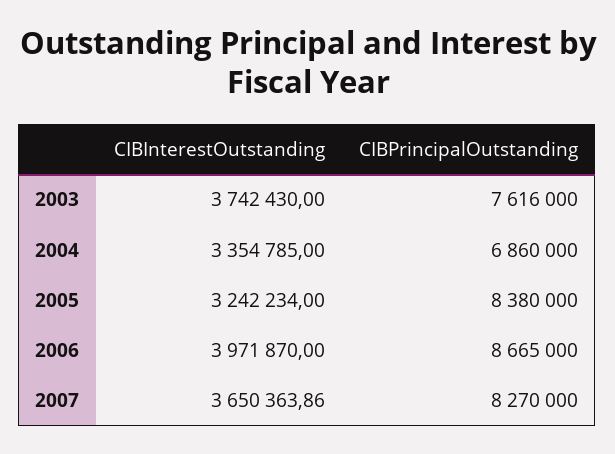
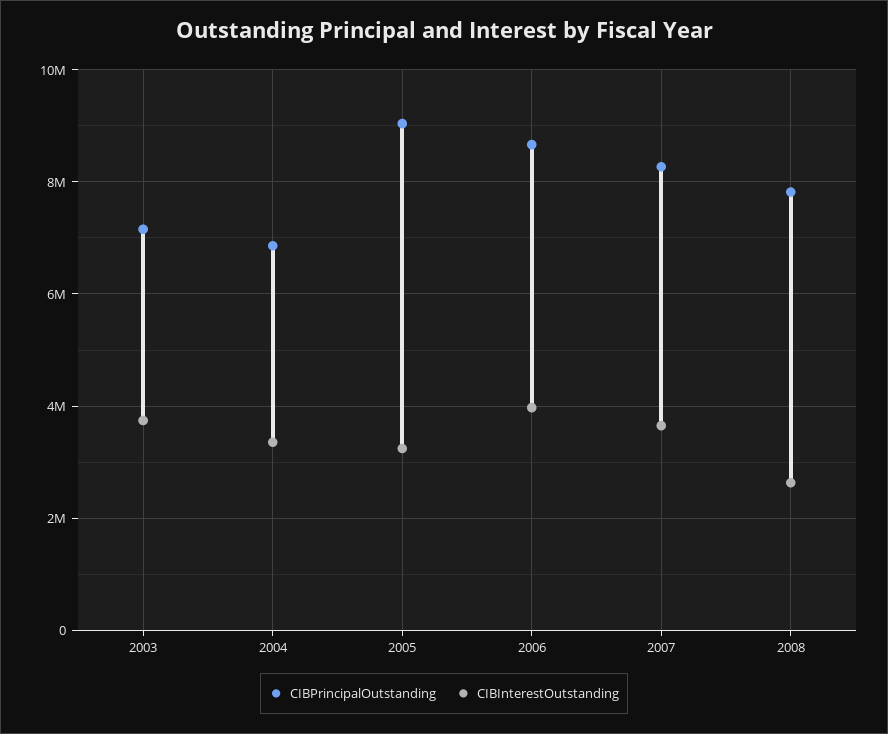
CIBPrincipalOutstanding, 2003: 7616000 -> 7200000
CIBPrincipalOutstanding, 2005: 8380000 -> 9000000
CIBPrincipalOutstanding, 2008: none -> 7800000
CIBInterestOutstanding, 2008: none -> 2600000

